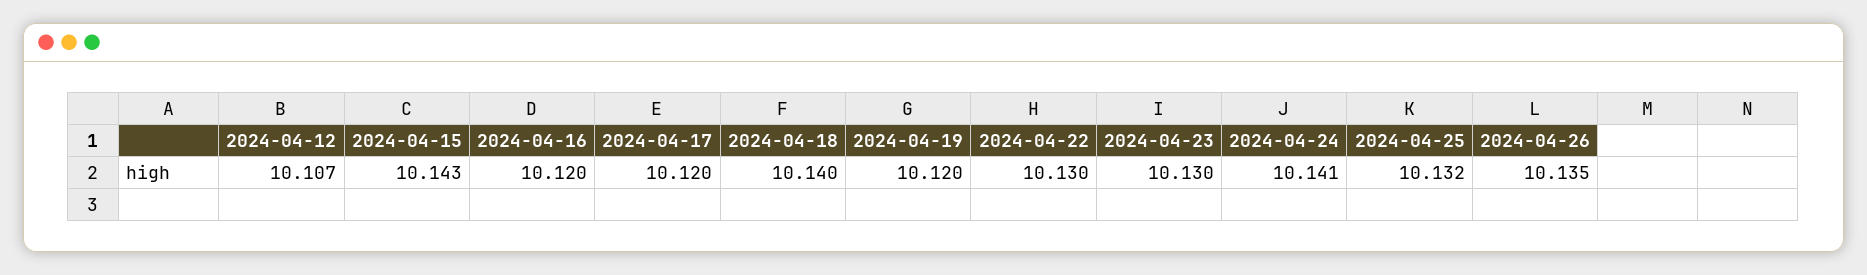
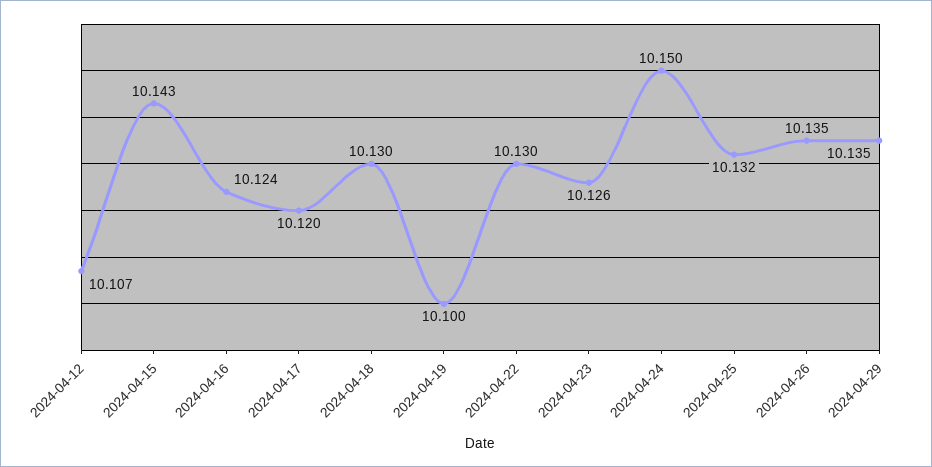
2024-04-16: 10.12 -> 10.124
2024-04-18: 10.14 -> 10.13
2024-04-19: 10.12 -> 10.1
2024-04-23: 10.13 -> 10.126
2024-04-24: 10.141 -> 10.15
2024-04-29: none -> 10.135

